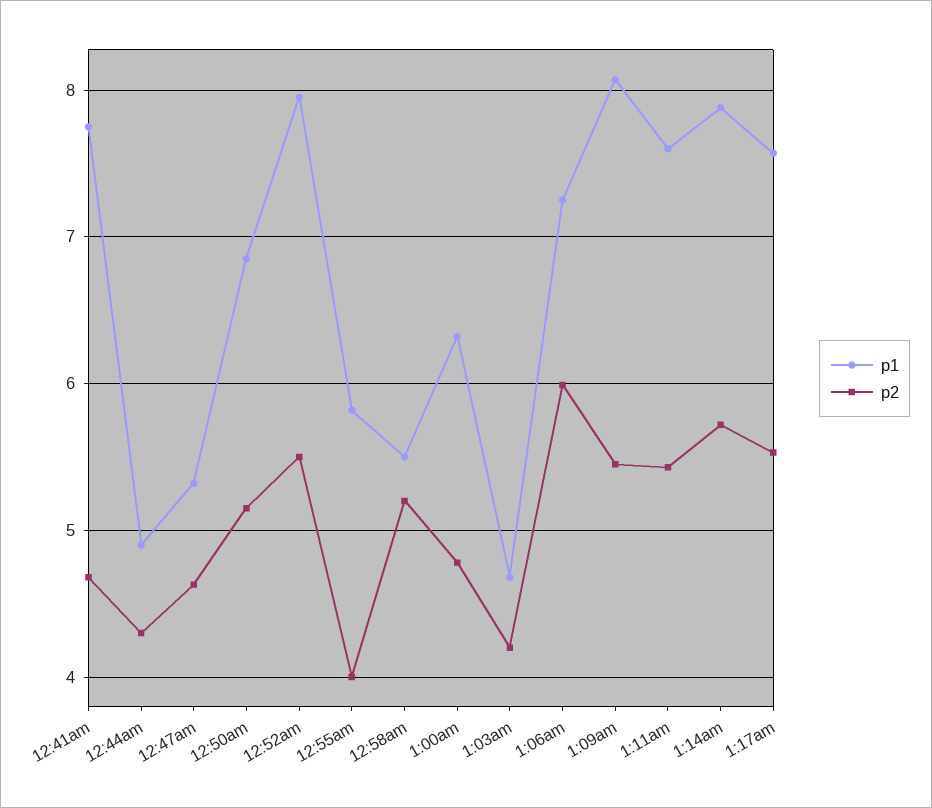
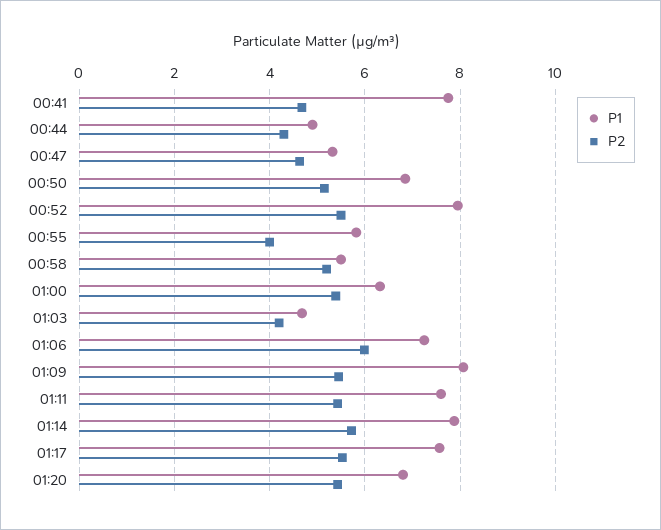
p2, 1:00am: 4.8 -> 5.4
p1, 01:20: none -> 6.8
p2, 01:20: none -> 5.4

